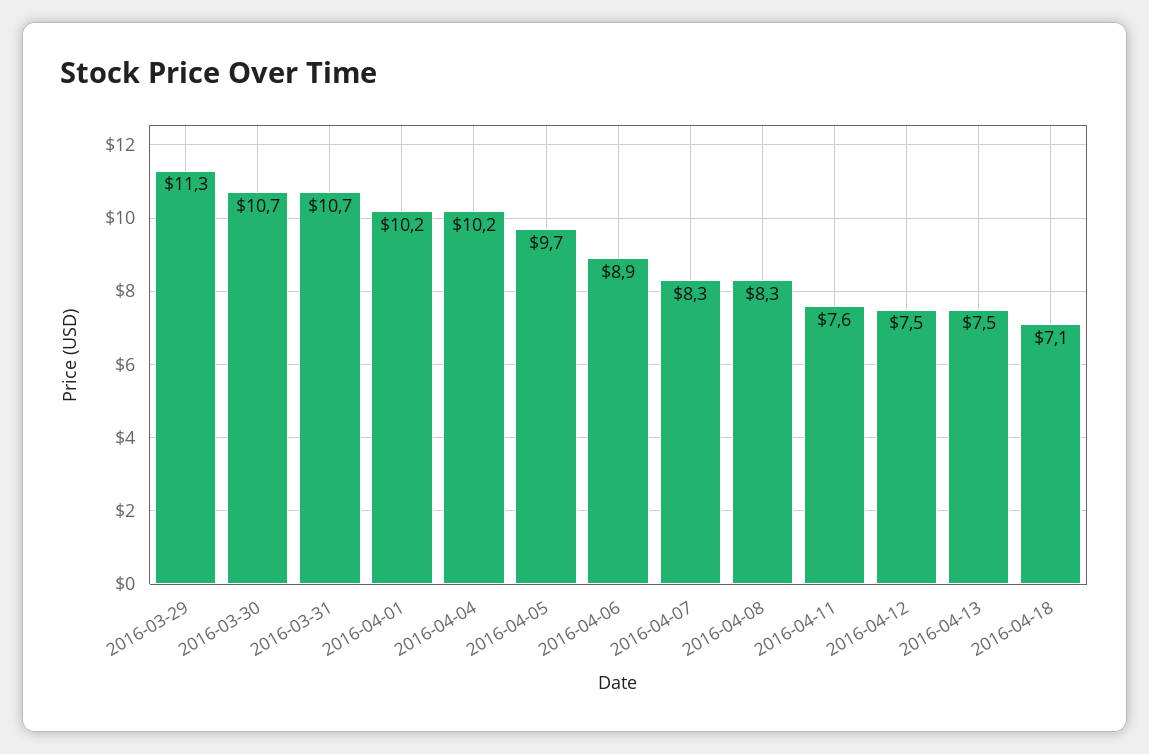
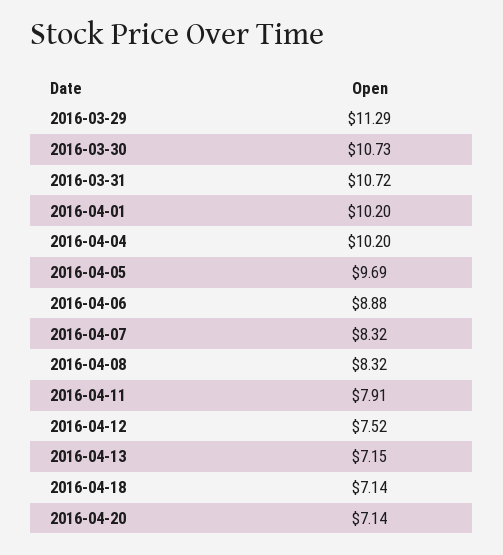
2016-04-11: 7.6 -> 7.91
2016-04-13: 7.5 -> 7.15
2016-04-20: none -> 7.14

